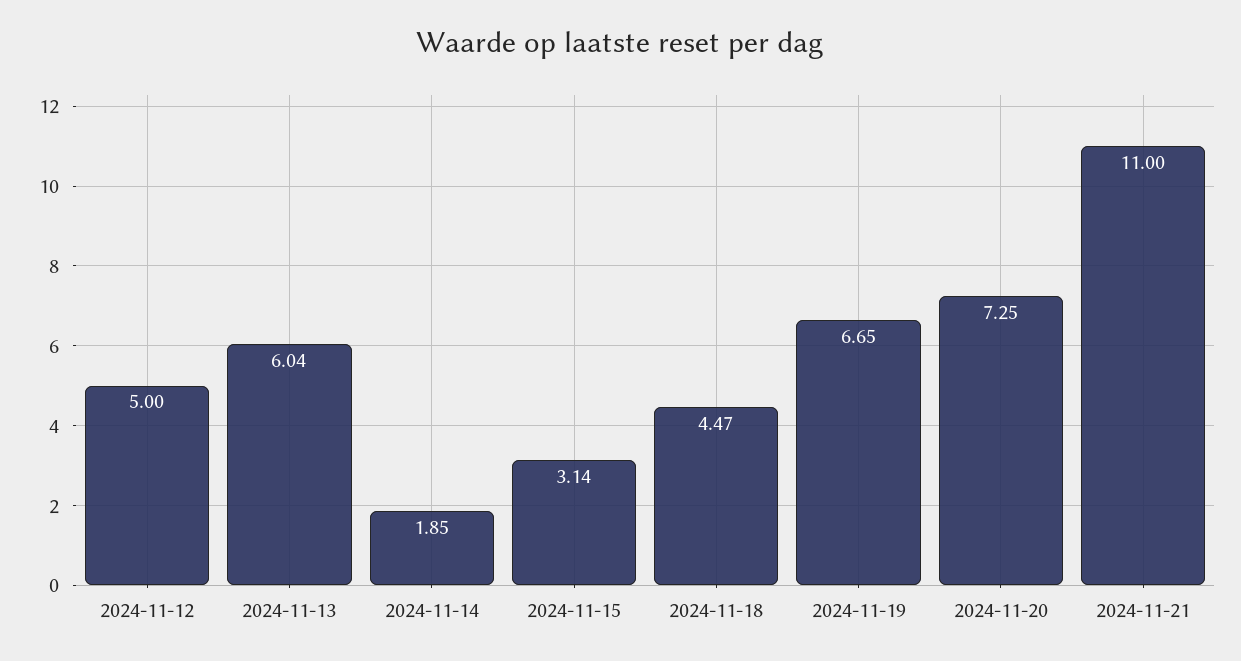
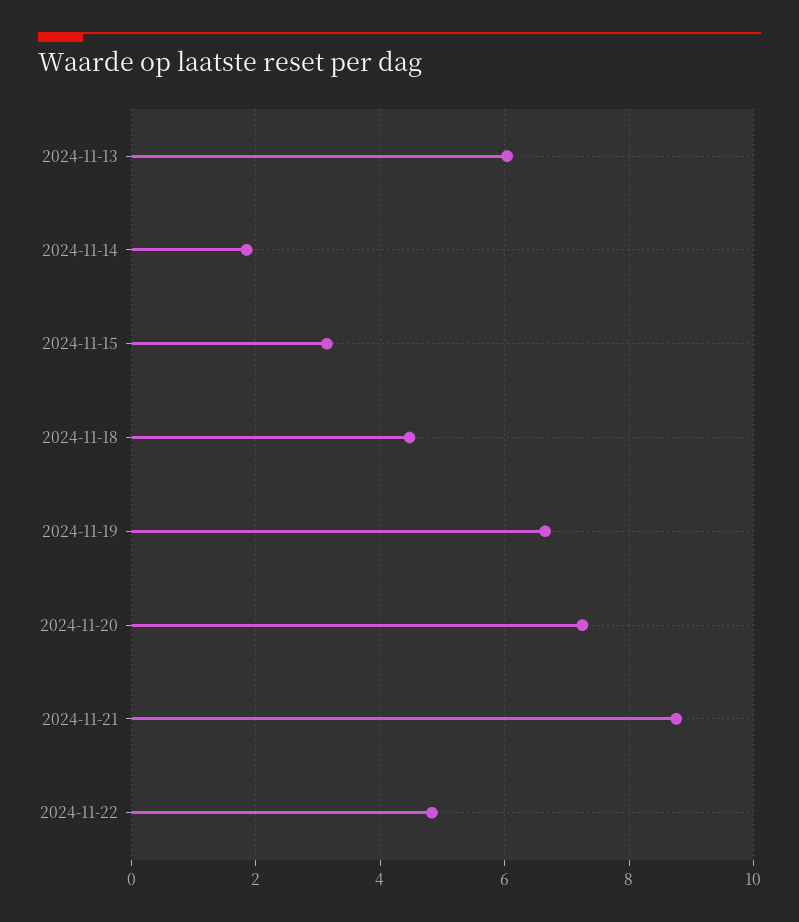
2024-11-12: 5 -> none
2024-11-21: 11 -> 8.8
2024-11-22: none -> 4.8

